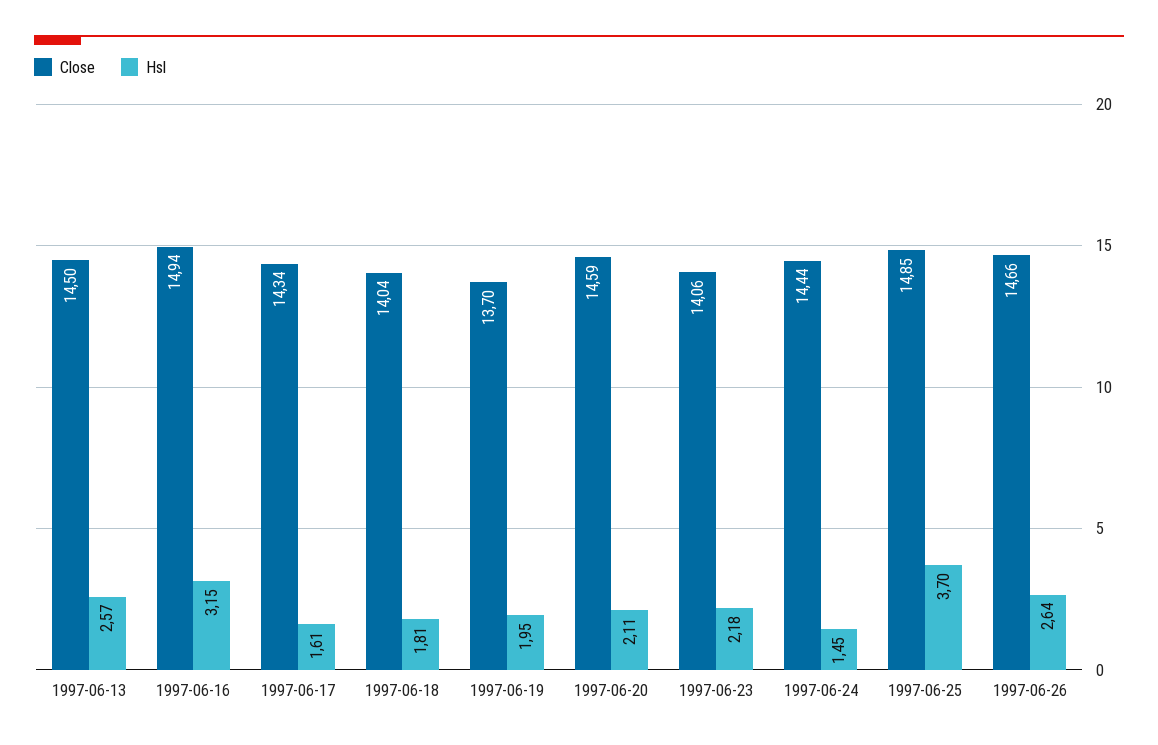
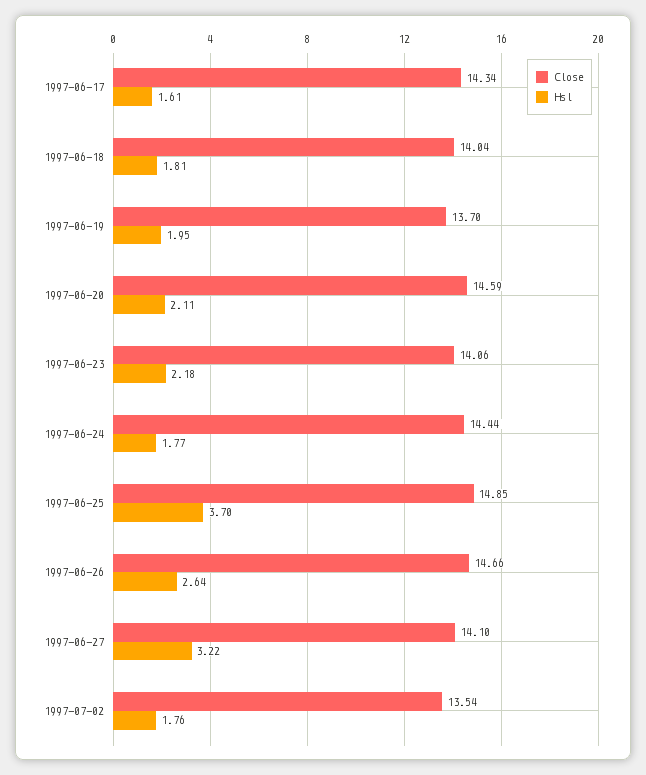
Close, 1997-06-13: 14.5 -> none
Hsl, 1997-06-13: 2.57 -> none
Close, 1997-06-16: 14.94 -> none
Hsl, 1997-06-16: 3.15 -> none
Hsl, 1997-06-24: 1.45 -> 1.77
Close, 1997-06-27: none -> 14.1
Hsl, 1997-06-27: none -> 3.22
Close, 1997-07-02: none -> 13.54
Hsl, 1997-07-02: none -> 1.76

